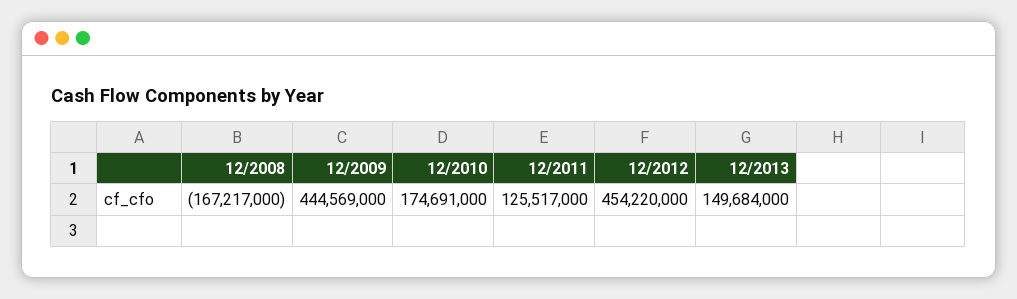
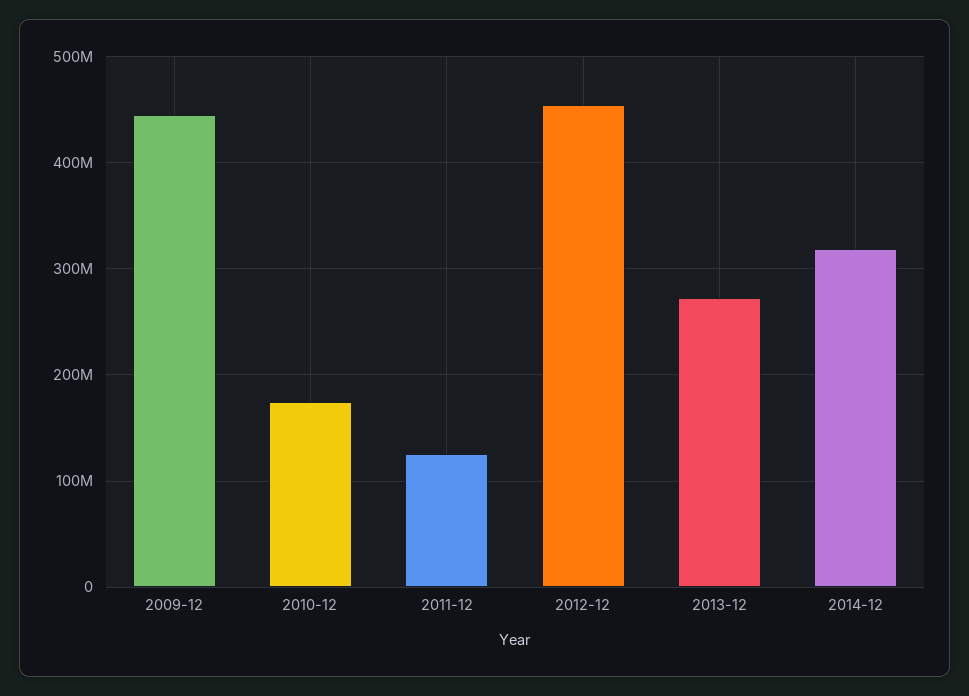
12/2008: -167217000 -> none
12/2013: 149684000 -> 270000000
2014-12: none -> 320000000

